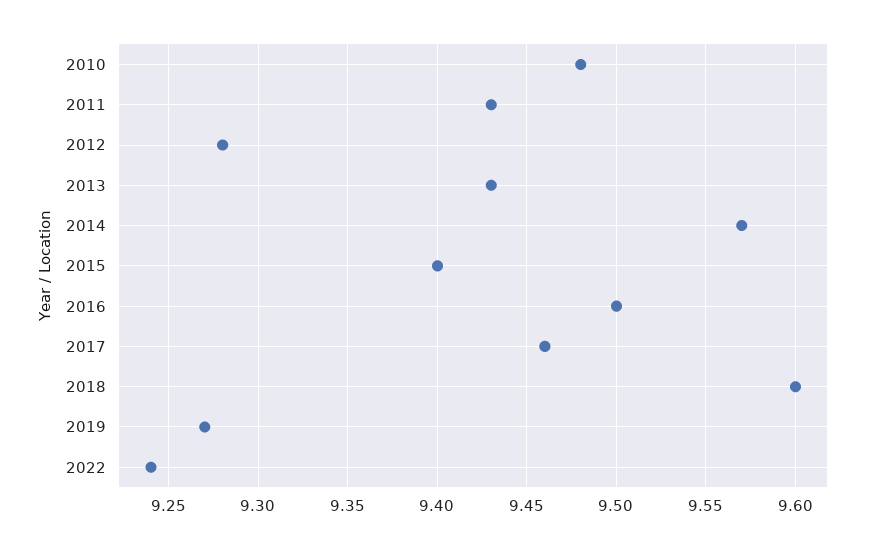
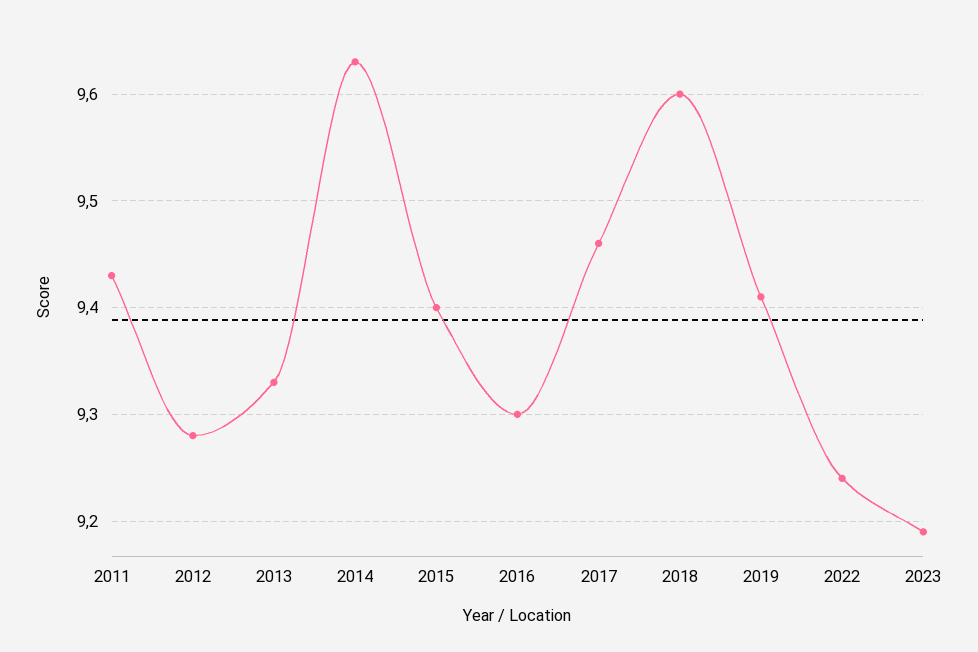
2010: 9.48 -> none
2013: 9.43 -> 9.33
2014: 9.57 -> 9.63
2016: 9.5 -> 9.3
2019: 9.27 -> 9.41
2023: none -> 9.19

